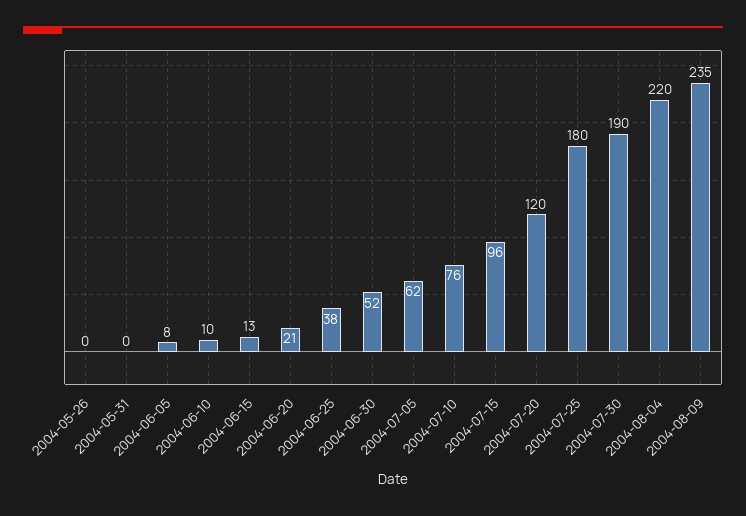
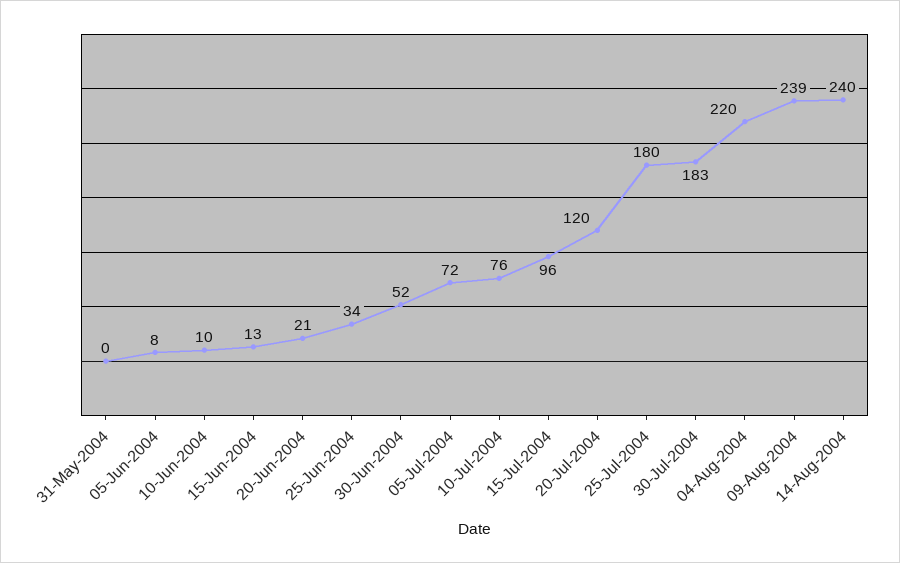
2004-05-26: 0 -> none
2004-06-25: 38 -> 34
2004-07-05: 62 -> 72
2004-07-30: 190 -> 183
2004-08-09: 235 -> 239
14-Aug-2004: none -> 240

